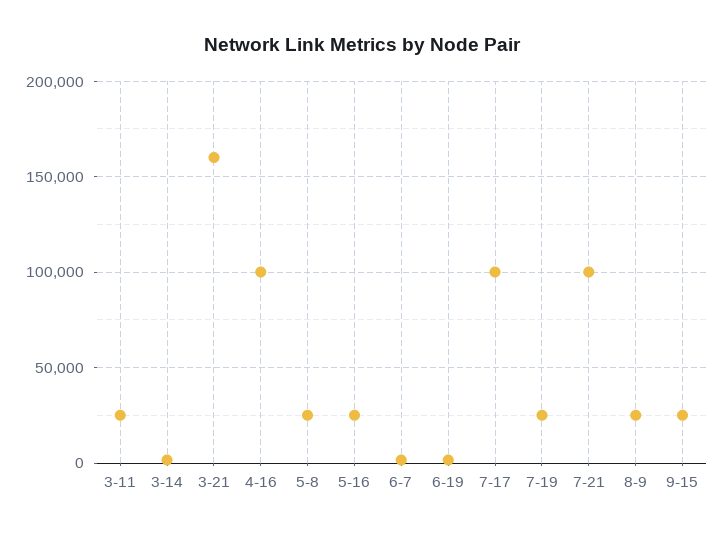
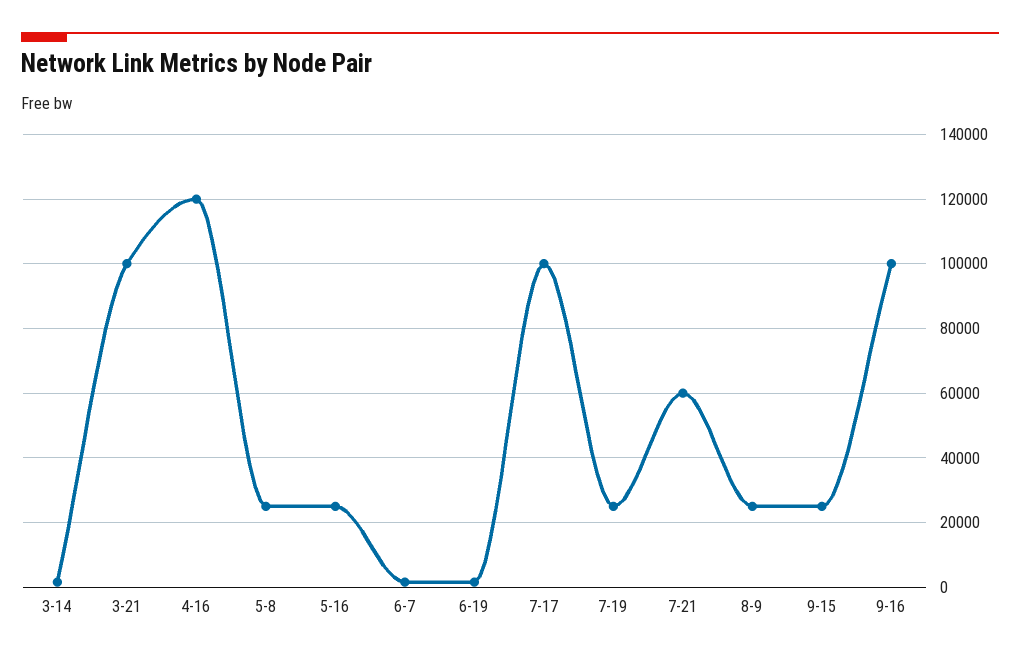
3-11: 25000 -> none
3-21: 160000 -> 100000
4-16: 100000 -> 120000
7-21: 100000 -> 60000
9-16: none -> 100000

